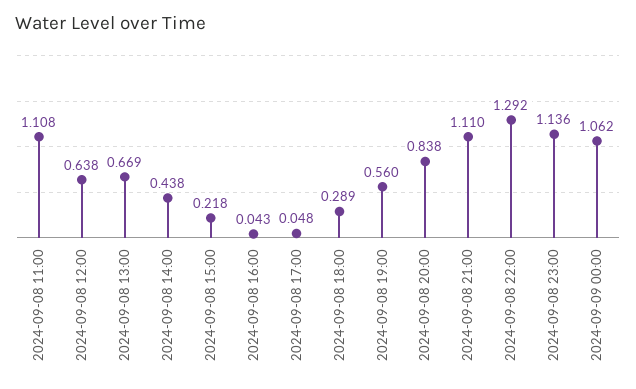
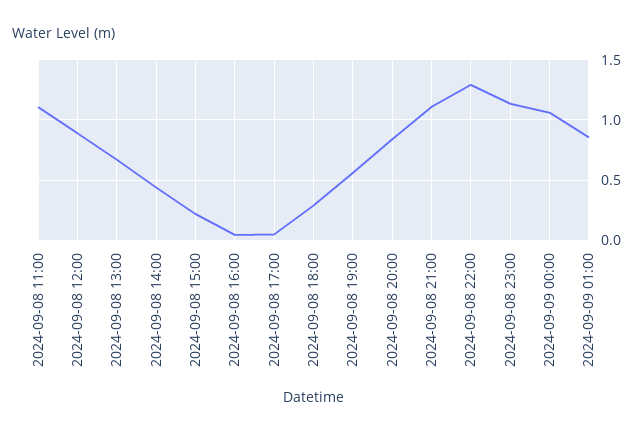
2024-09-08 12:00: 0.638 -> 0.9
2024-09-09 01:00: none -> 0.85

